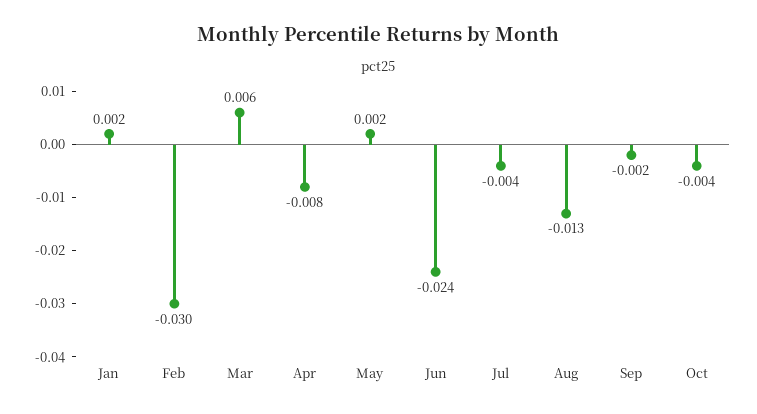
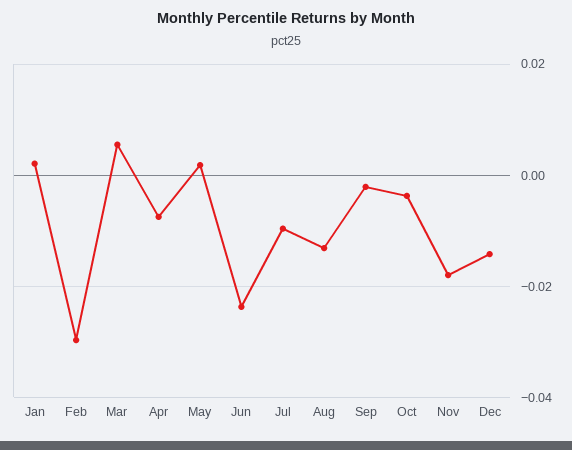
Jul: -0.004 -> -0.01
Nov: none -> -0.018
Dec: none -> -0.014

